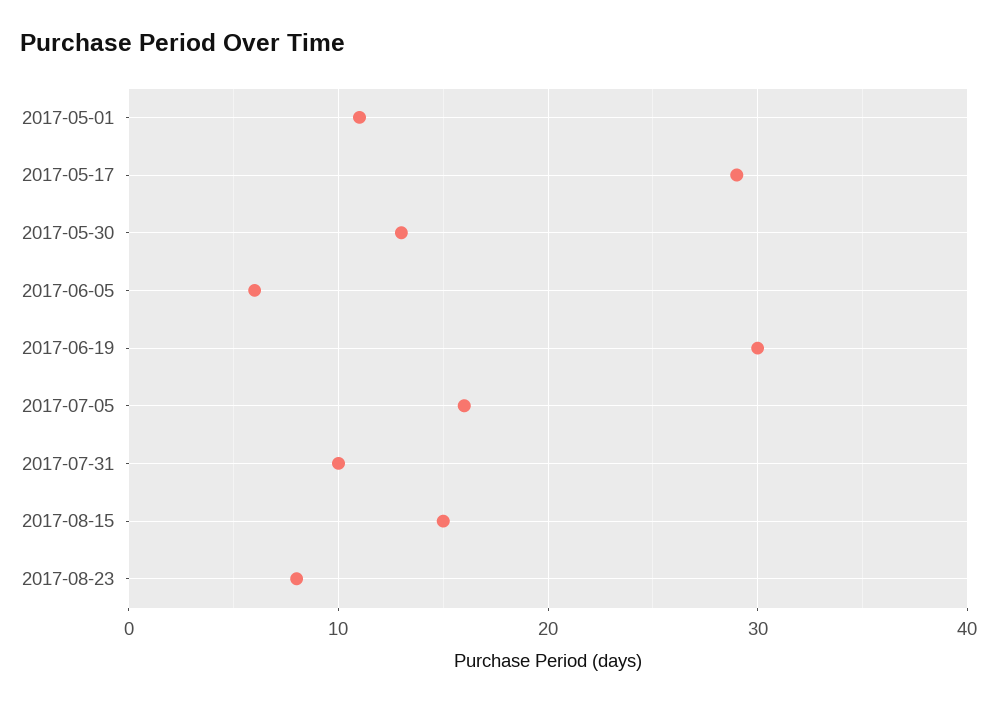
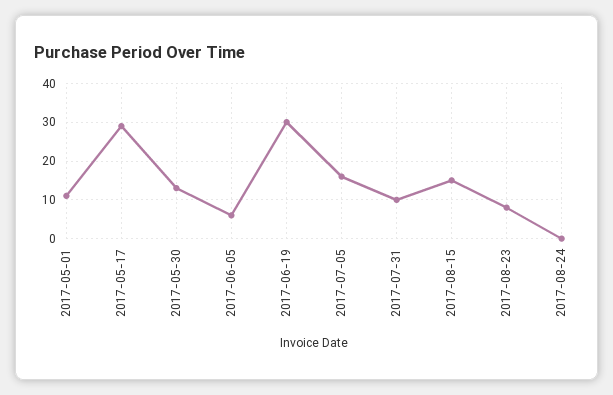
2017-08-24: none -> 0

